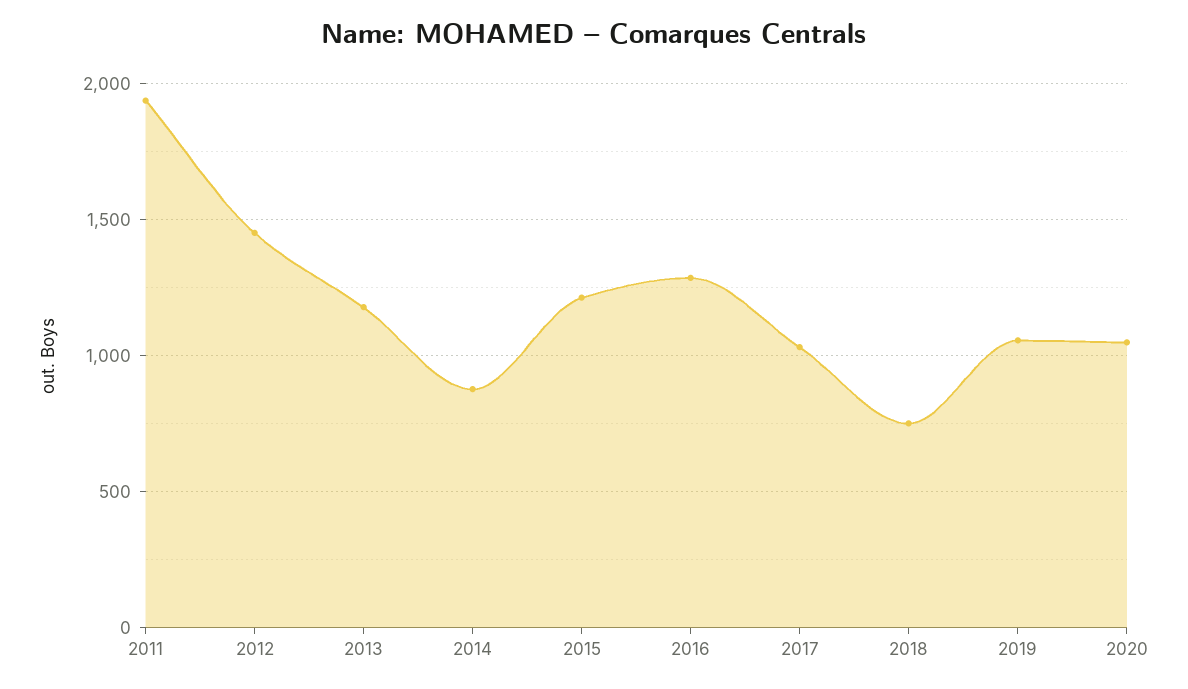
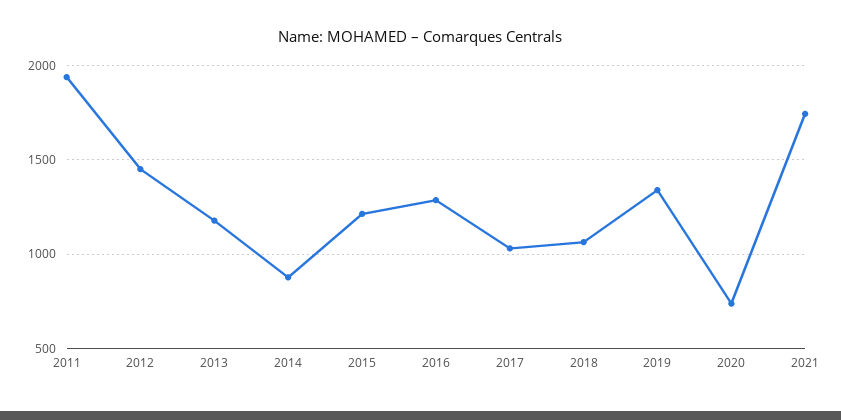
2018: 750 -> 1050
2019: 1050 -> 1350
2020: 1050 -> 750
2021: none -> 1750

